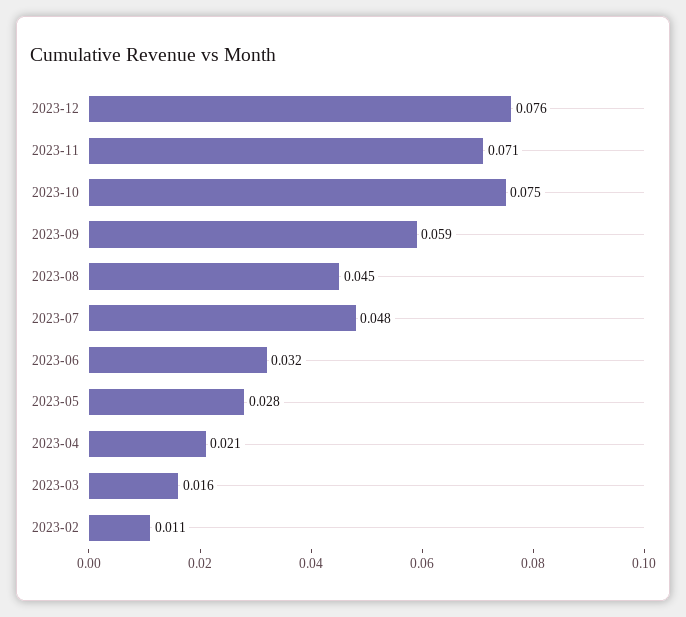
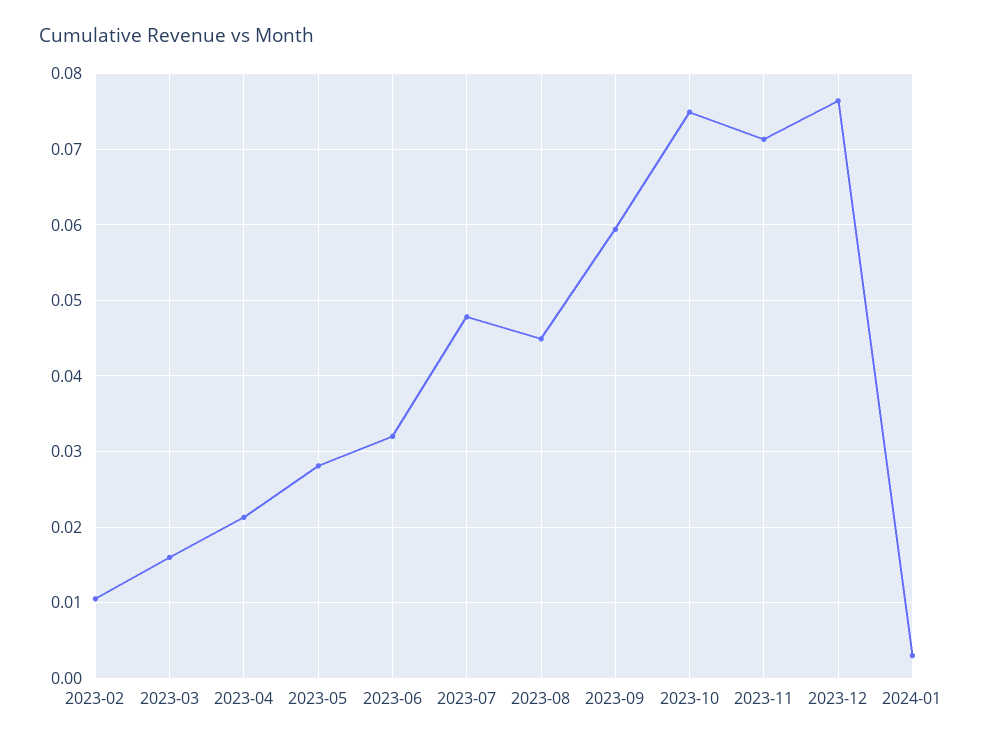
2024-01: none -> 0.003

